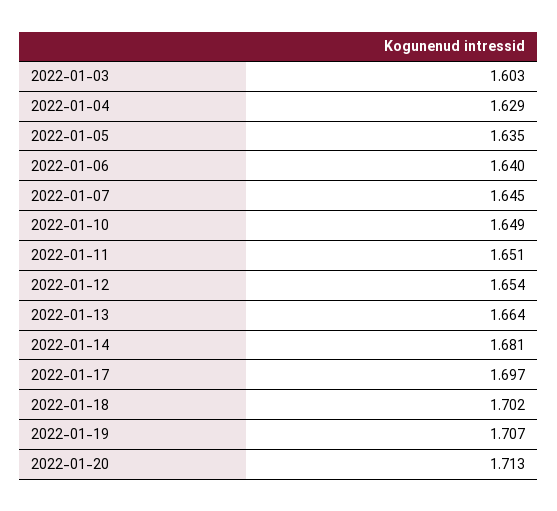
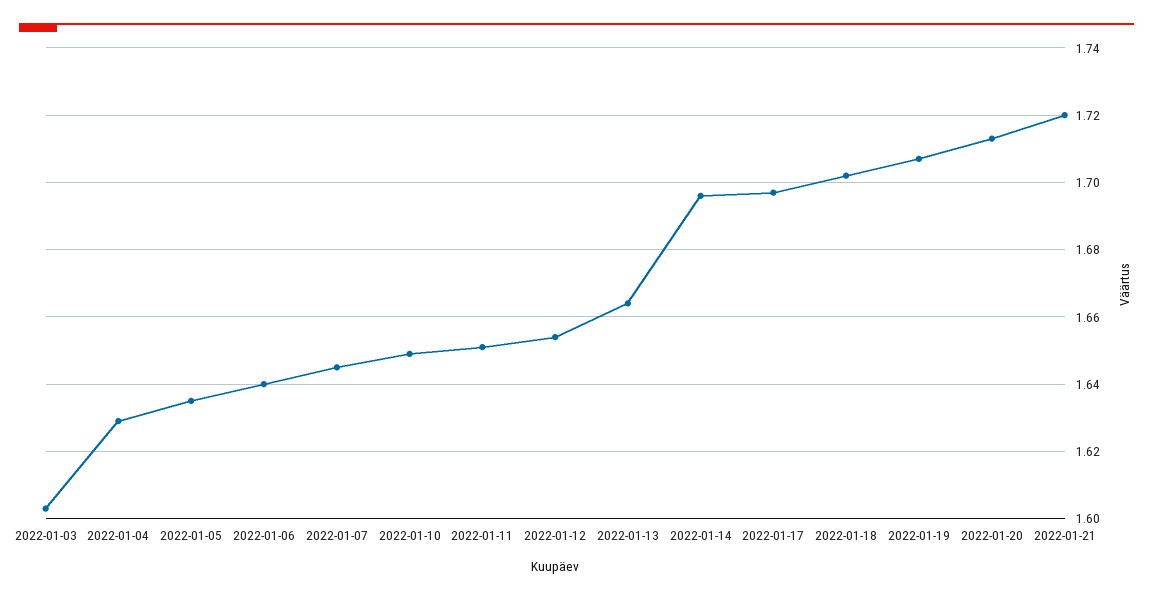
2022-01-14: 1.681 -> 1.695
2022-01-21: none -> 1.72

